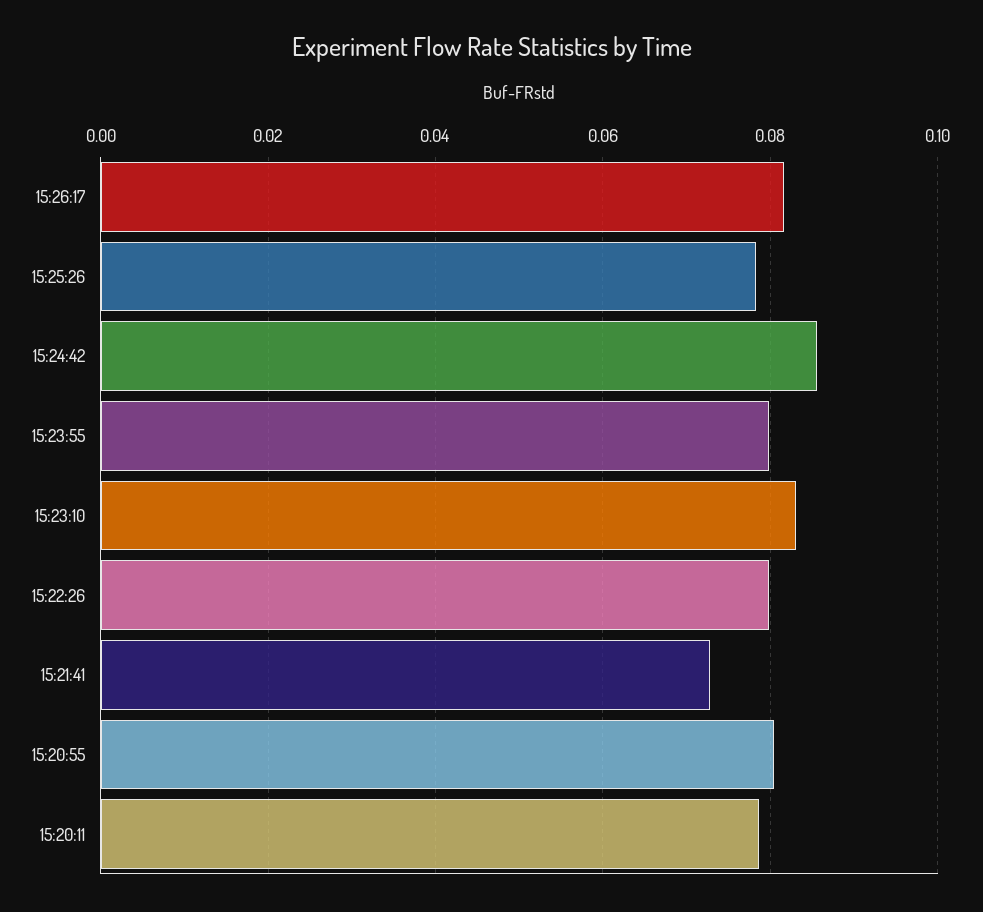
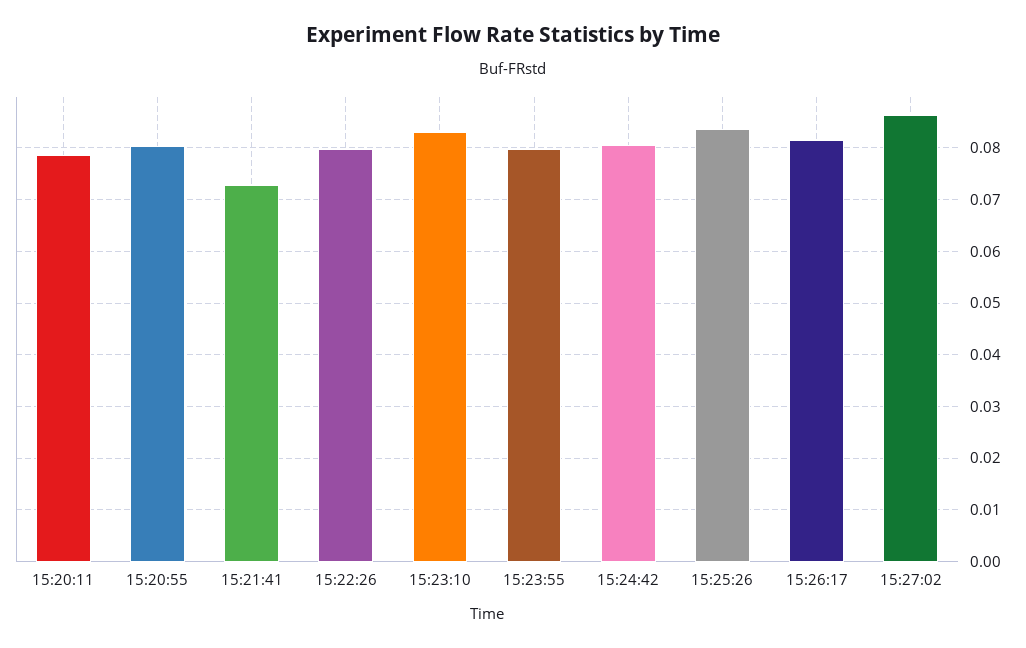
15:25:26: 0.078 -> 0.084
15:24:42: 0.086 -> 0.08
15:27:02: none -> 0.086

